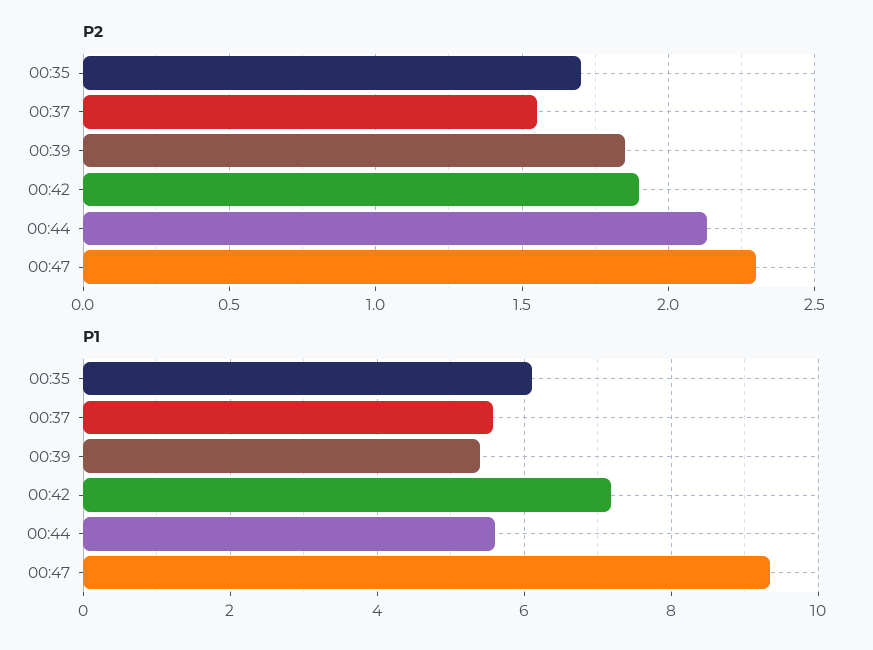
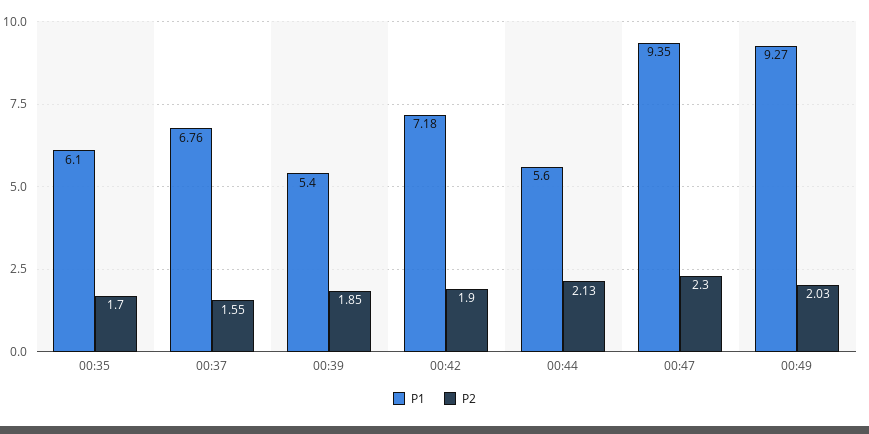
P1, 00:37: 5.6 -> 6.76
P1, 00:49: none -> 9.27
P2, 00:49: none -> 2.03

